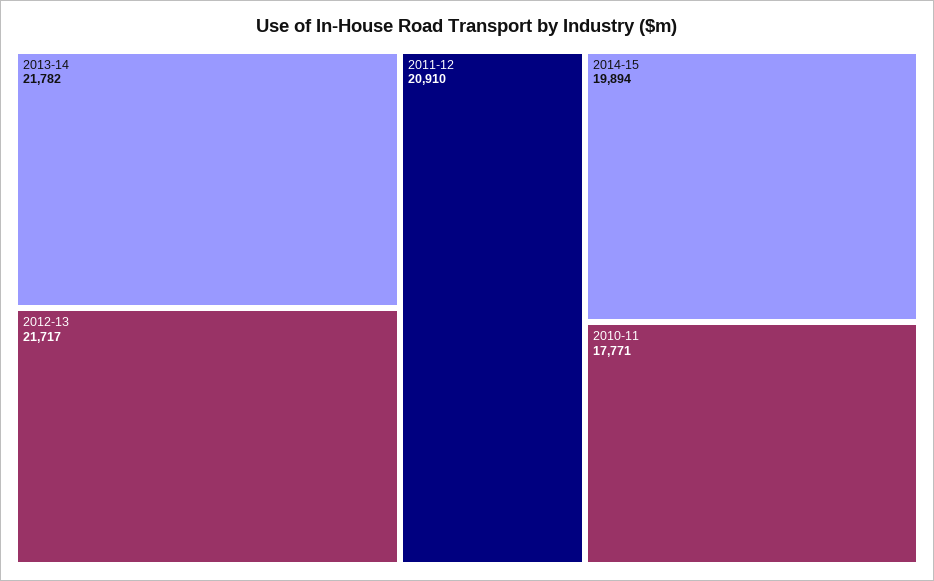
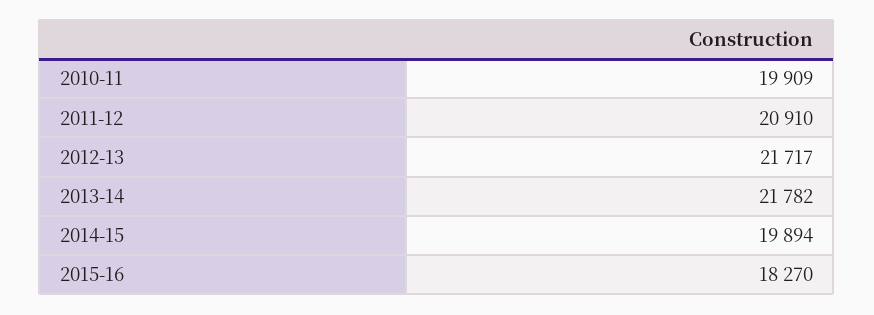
2010-11: 17771 -> 19909
2015-16: none -> 18270

